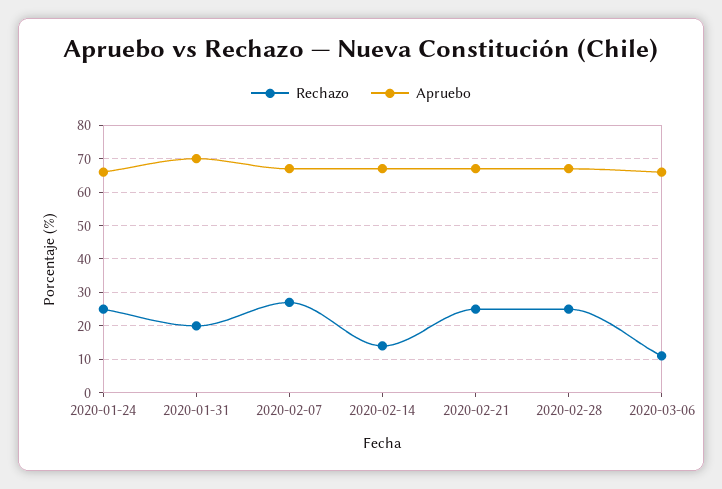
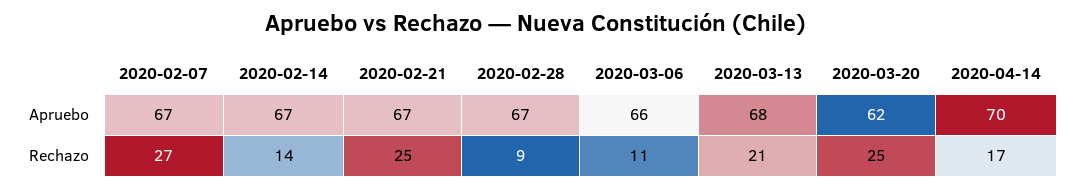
Rechazo, 2020-01-24: 25 -> none
Apruebo, 2020-01-24: 65 -> none
Rechazo, 2020-01-31: 20 -> none
Apruebo, 2020-01-31: 70 -> none
Rechazo, 2020-02-28: 25 -> 9
Apruebo, 2020-03-13: none -> 68
Apruebo, 2020-03-20: none -> 62
Apruebo, 2020-04-14: none -> 70
Rechazo, 2020-03-13: none -> 21
Rechazo, 2020-03-20: none -> 25
Rechazo, 2020-04-14: none -> 17

